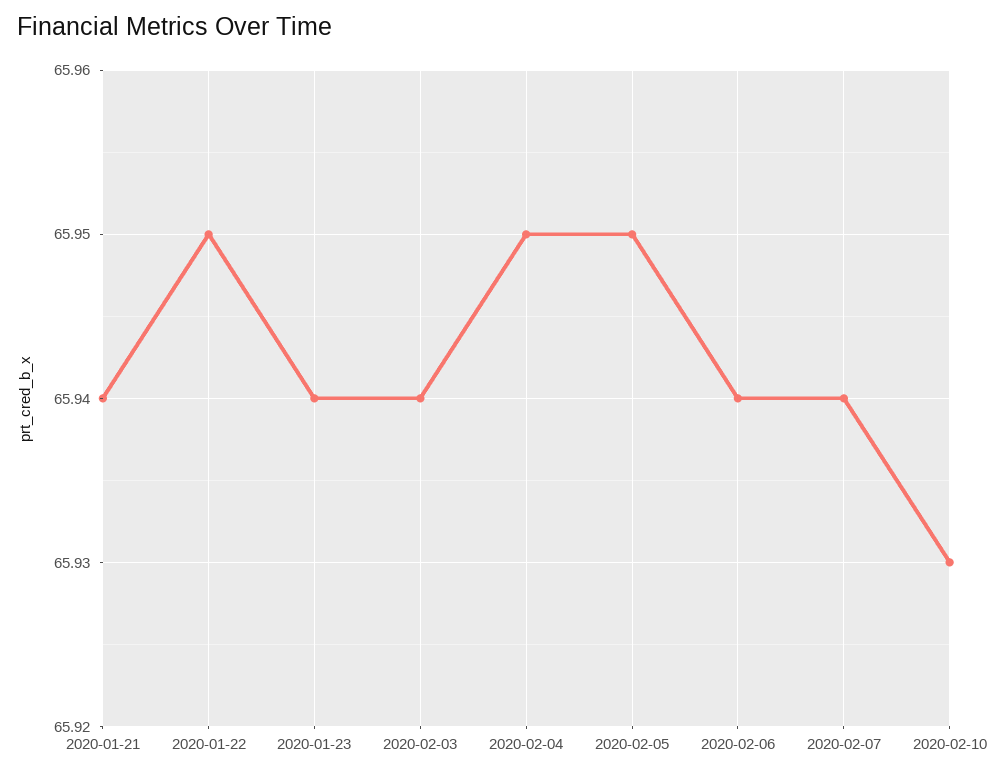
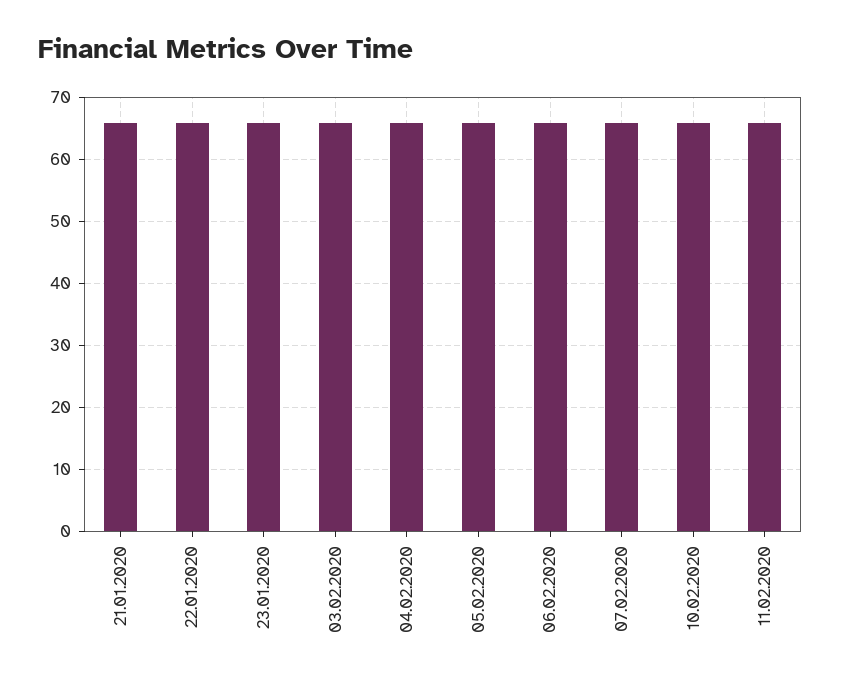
11.02.2020: none -> 66

